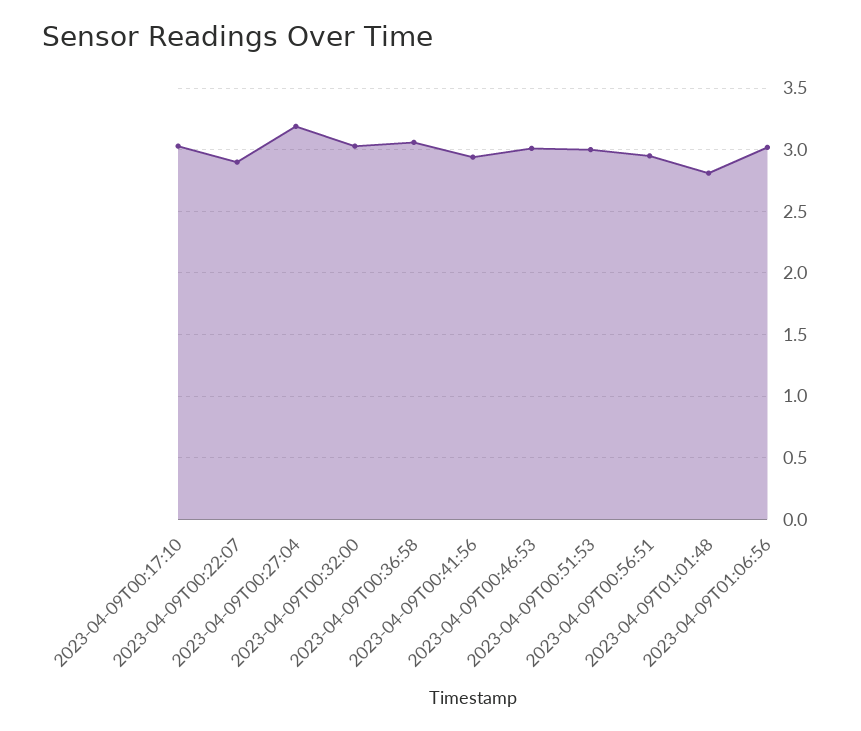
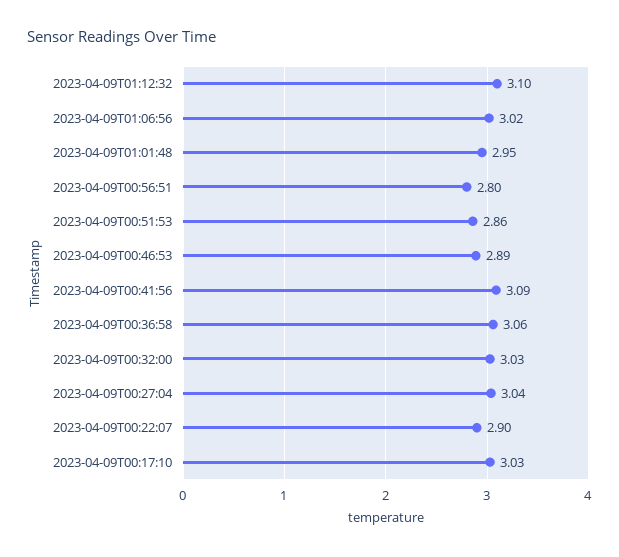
2023-04-09T00:27:04: 3.2 -> 3.04
2023-04-09T00:41:56: 2.95 -> 3.09
2023-04-09T00:46:53: 3 -> 2.89
2023-04-09T00:51:53: 3 -> 2.86
2023-04-09T00:56:51: 2.95 -> 2.8
2023-04-09T01:01:48: 2.8 -> 2.95
2023-04-09T01:12:32: none -> 3.1

